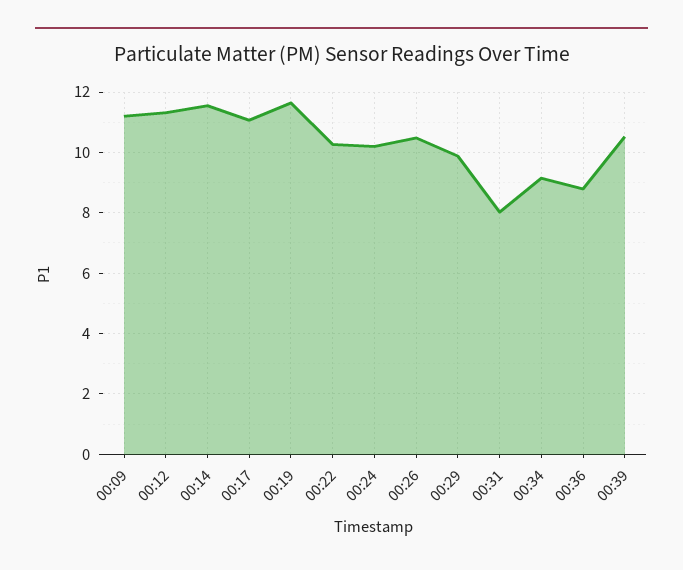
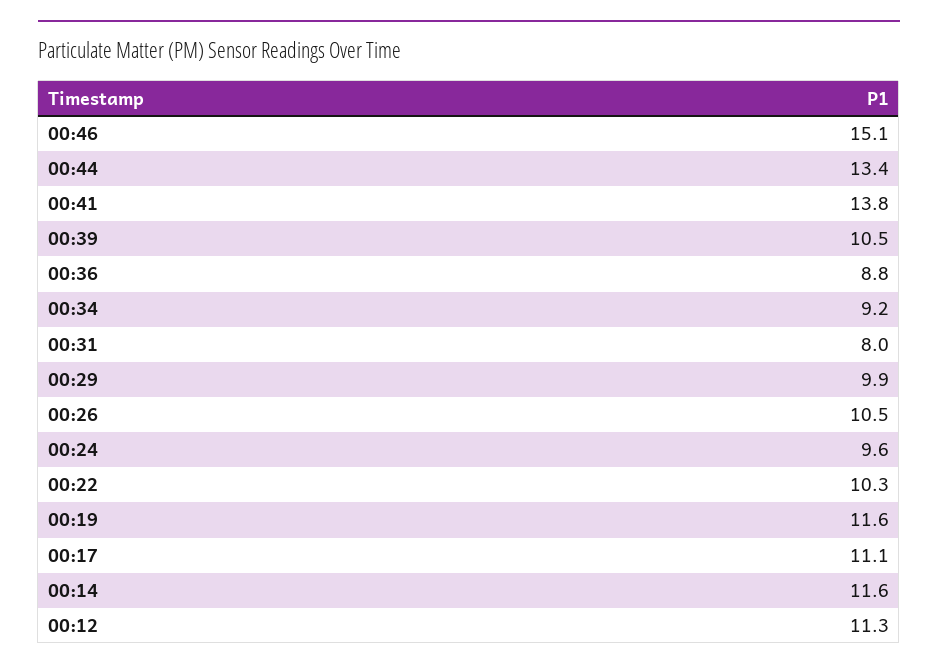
00:09: 11.2 -> none
00:24: 10.2 -> 9.6
00:46: none -> 15.1
00:44: none -> 13.4
00:41: none -> 13.8

